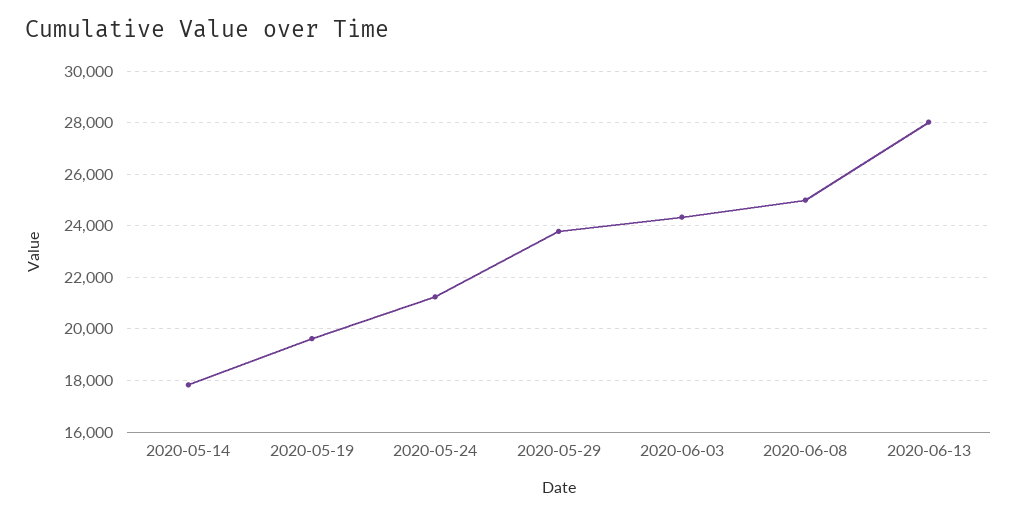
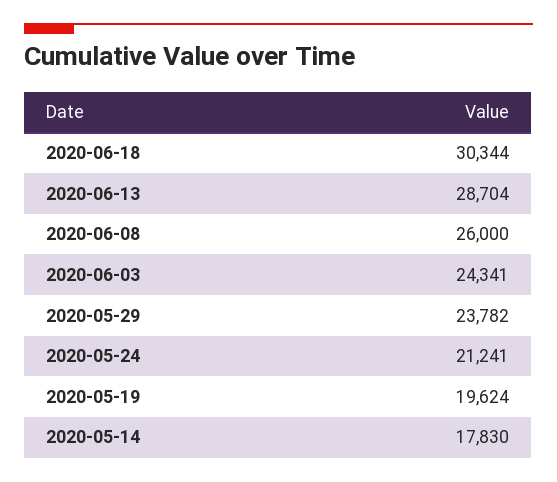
2020-06-08: 25000 -> 26000
2020-06-13: 28000 -> 28704
2020-06-18: none -> 30344

